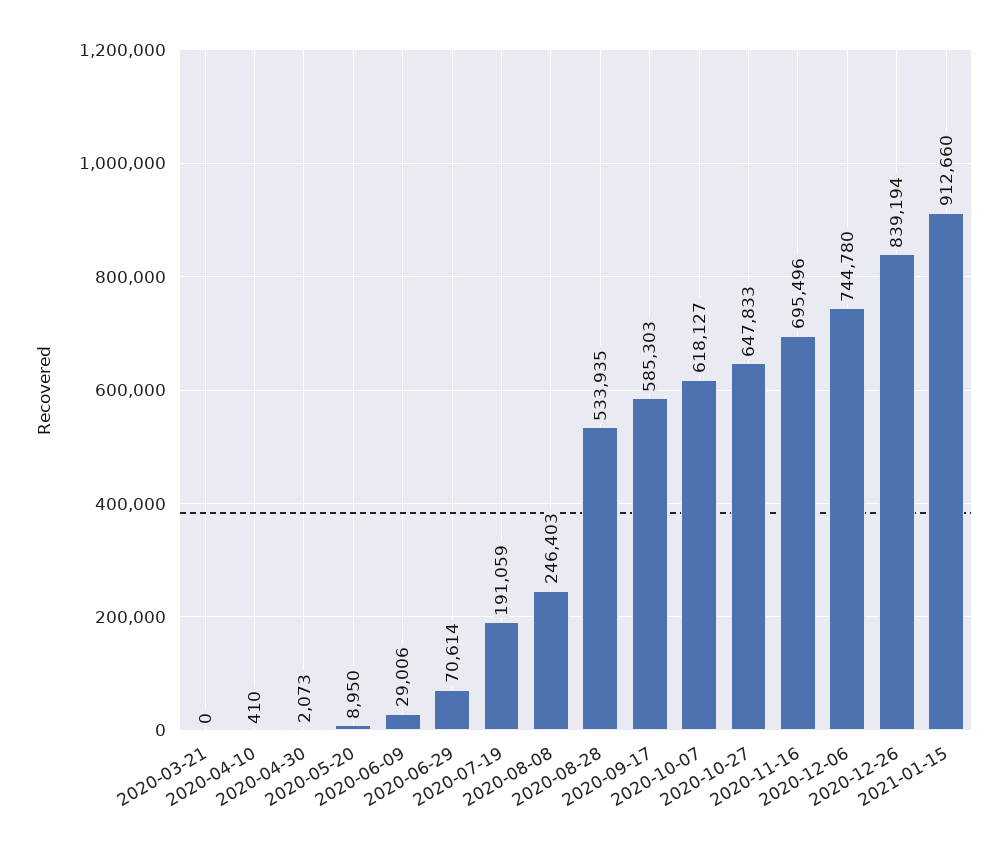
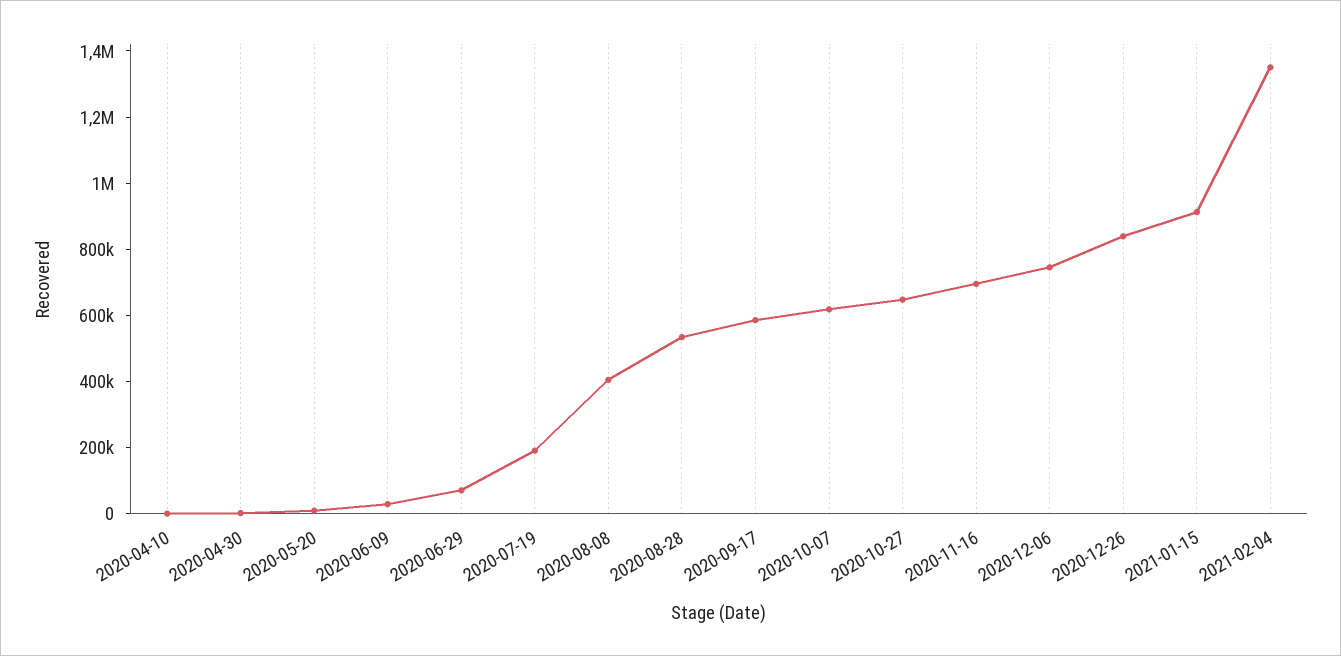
2020-03-21: 0 -> none
2020-08-08: 246403 -> 400000
2021-02-04: none -> 1350000

